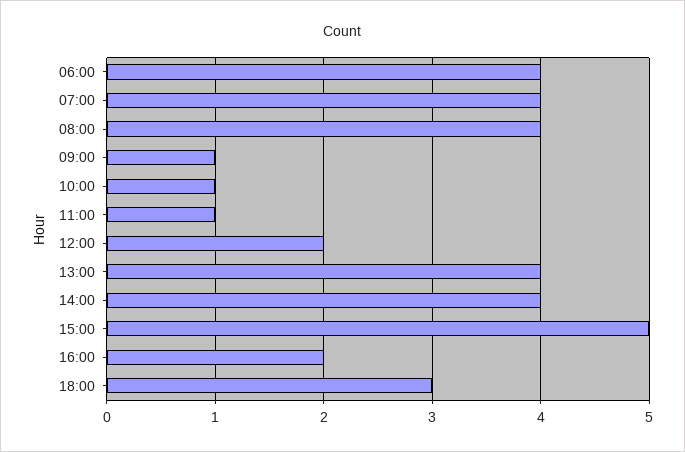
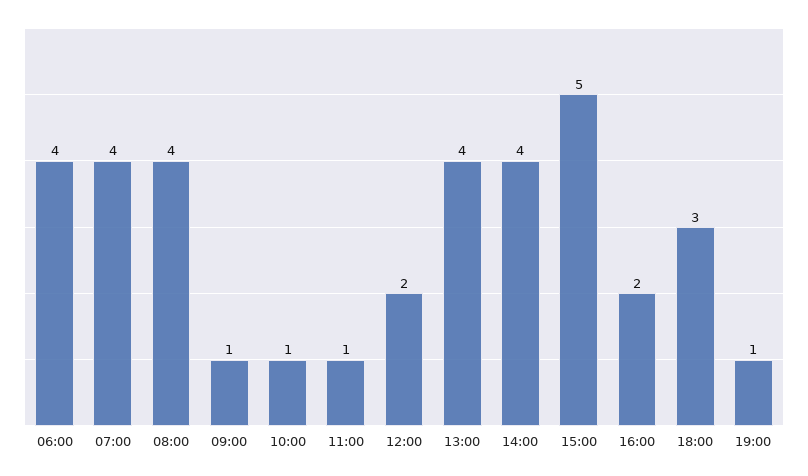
19:00: none -> 1

